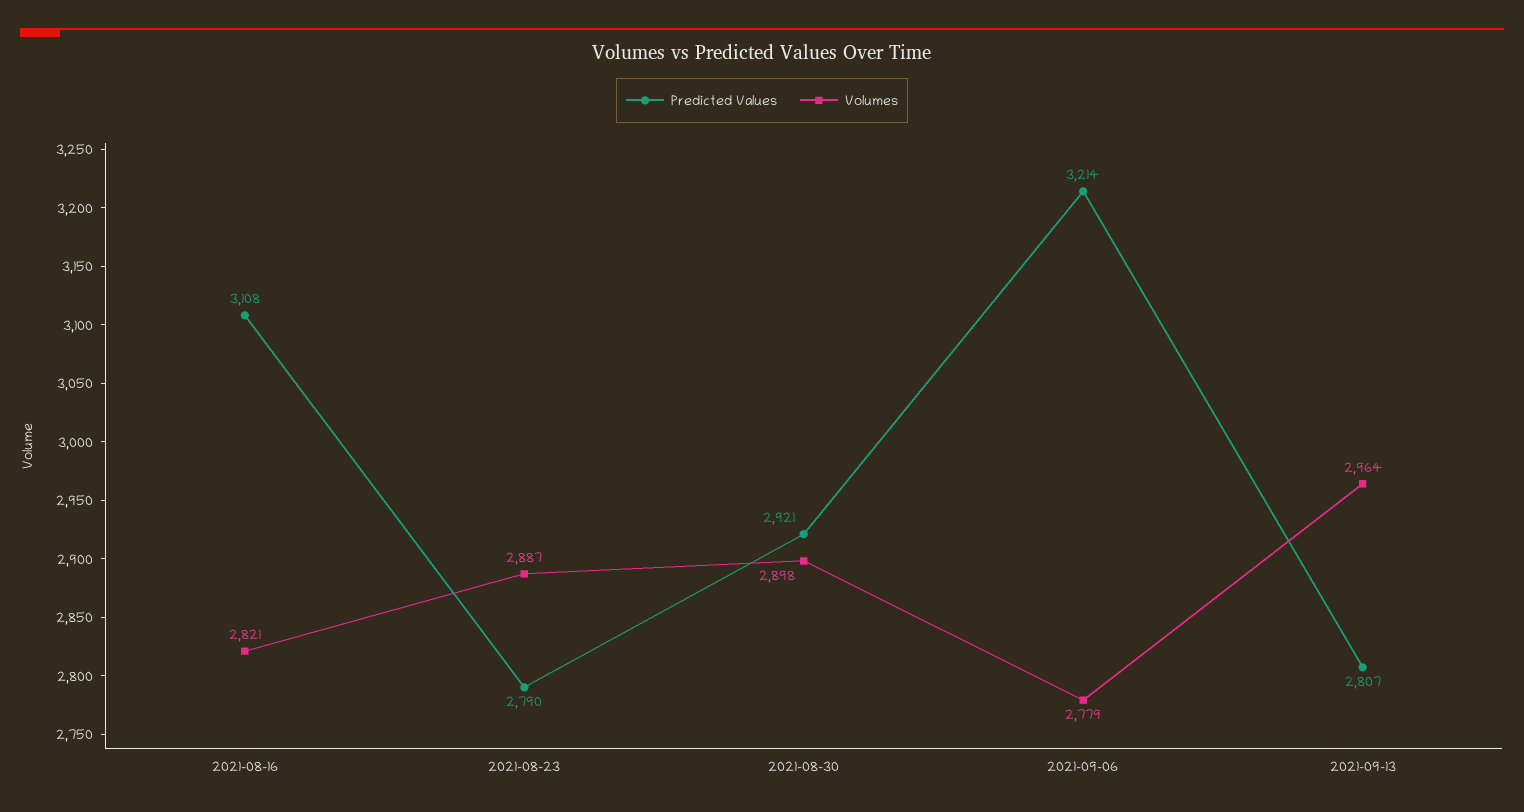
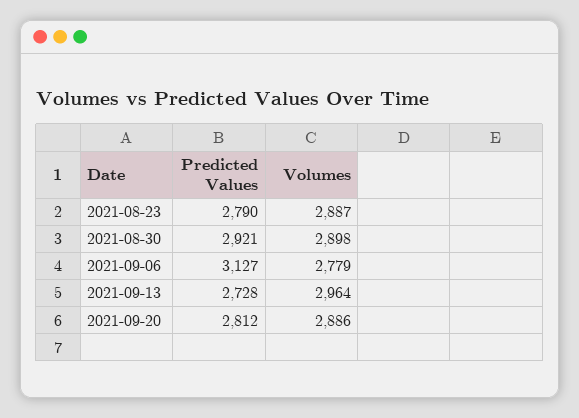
Predicted Values, 2021-08-16: 3108 -> none
Volumes, 2021-08-16: 2821 -> none
Predicted Values, 2021-09-06: 3214 -> 3127
Predicted Values, 2021-09-13: 2807 -> 2728
Predicted Values, 2021-09-20: none -> 2812
Volumes, 2021-09-20: none -> 2886

